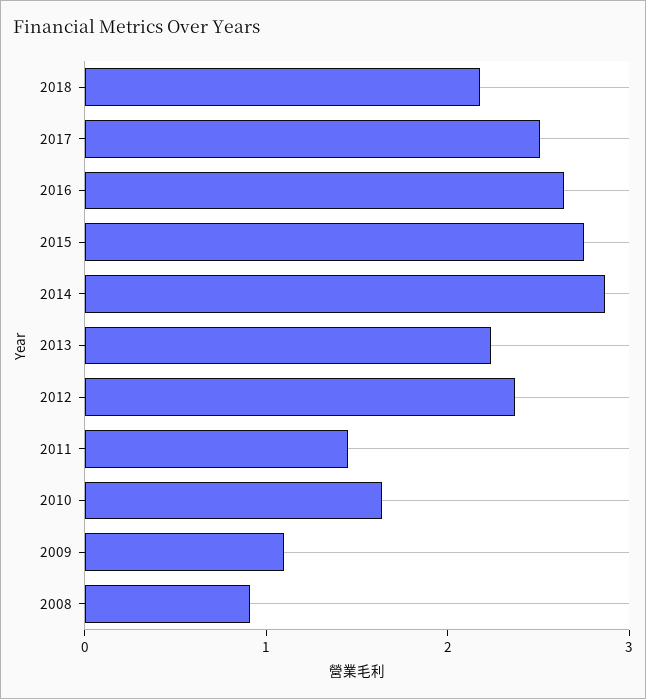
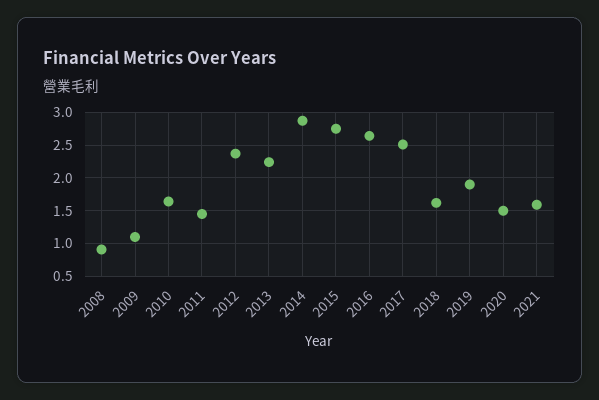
2018: 2.2 -> 1.6
2019: none -> 1.9
2020: none -> 1.5
2021: none -> 1.6

